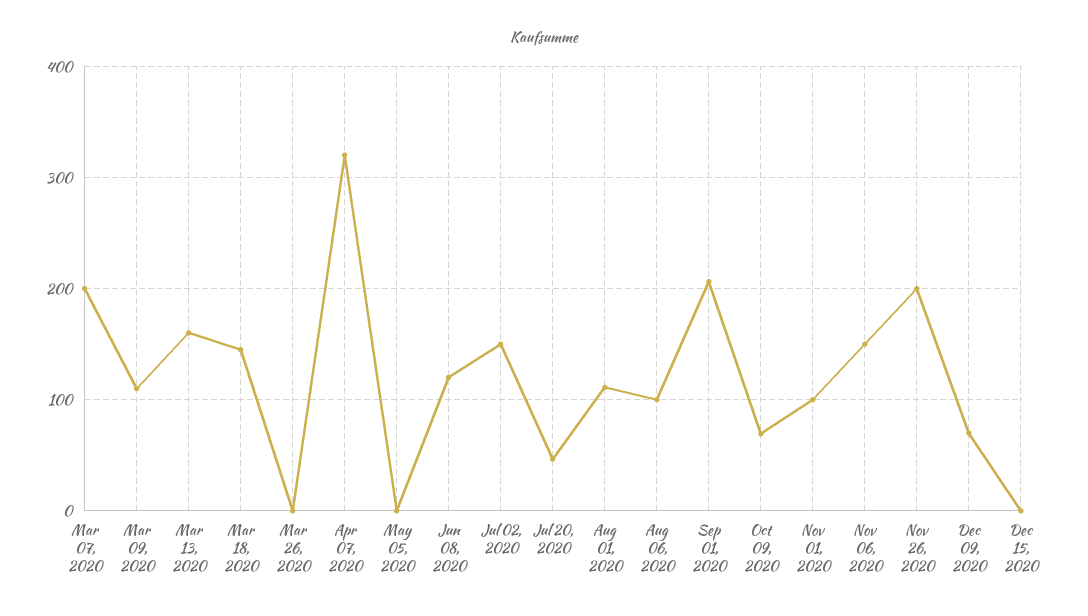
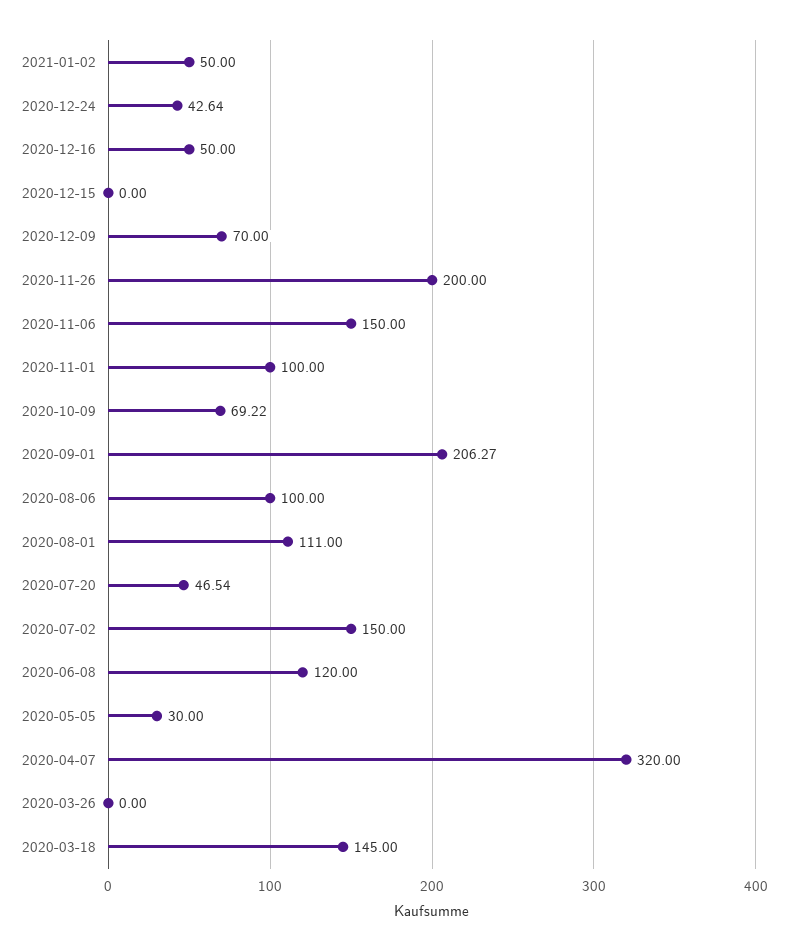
Mar 07, 2020: 200 -> none
Mar 09, 2020: 110 -> none
Mar 13, 2020: 160 -> none
May 05, 2020: 0 -> 30
2021-01-02: none -> 50
2020-12-24: none -> 42.64
2020-12-16: none -> 50

